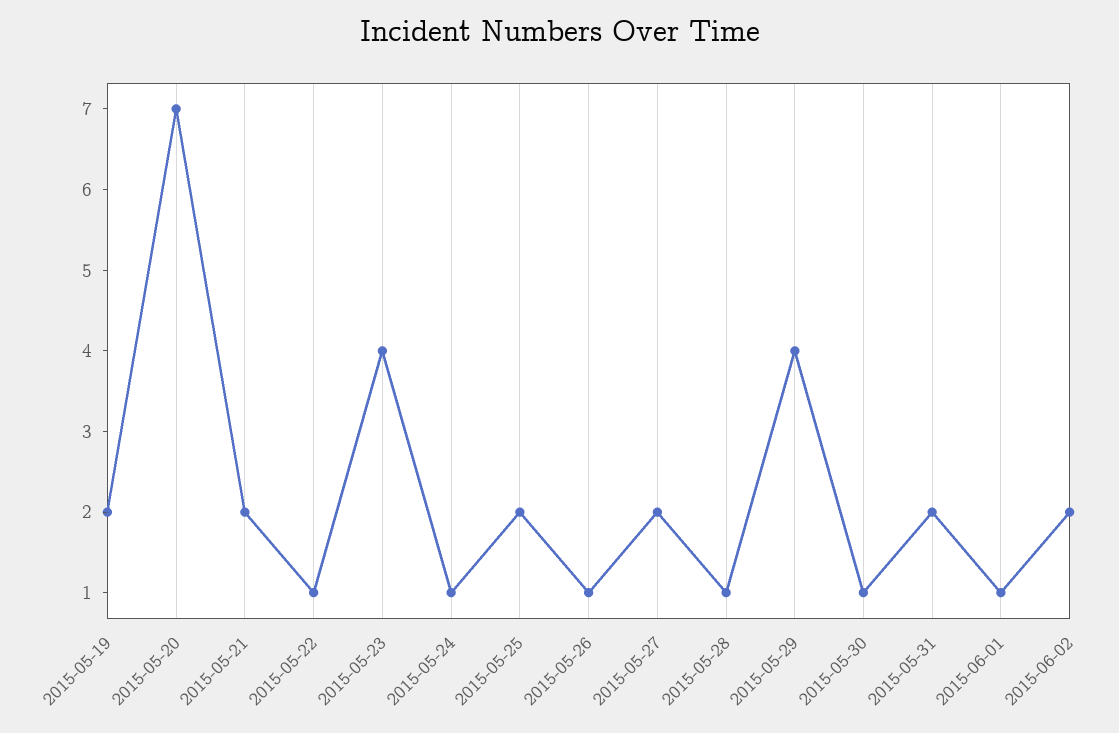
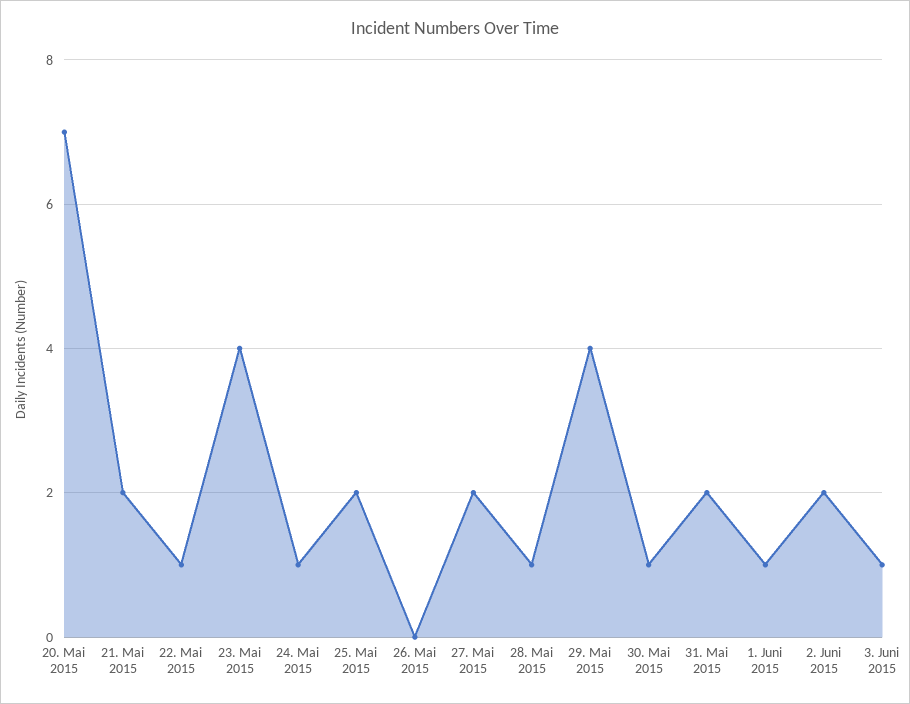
2015-05-19: 2 -> none
2015-05-26: 1 -> 0
3. Juni 2015: none -> 1

